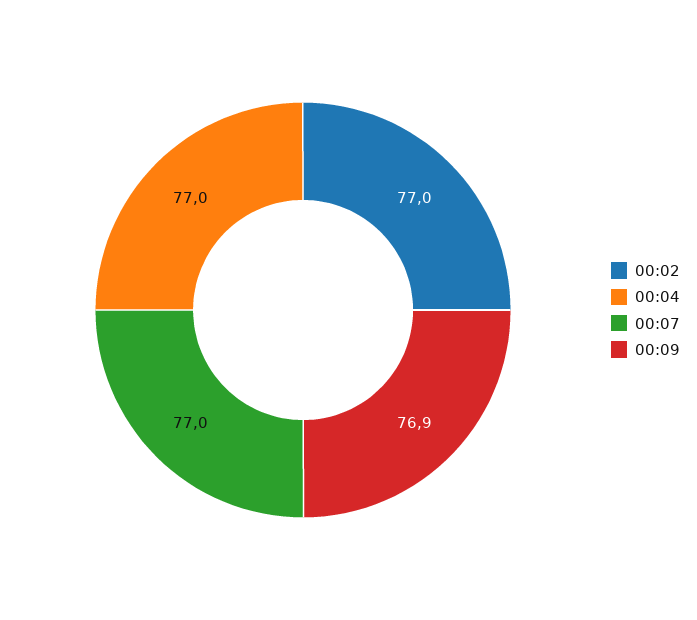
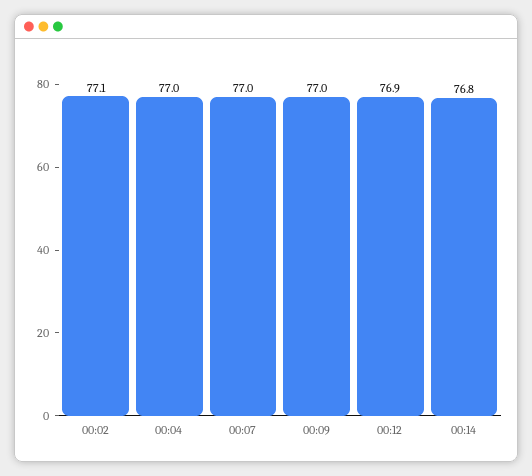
00:02: 77 -> 77.1
00:09: 76.9 -> 77
00:12: none -> 76.9
00:14: none -> 76.8

